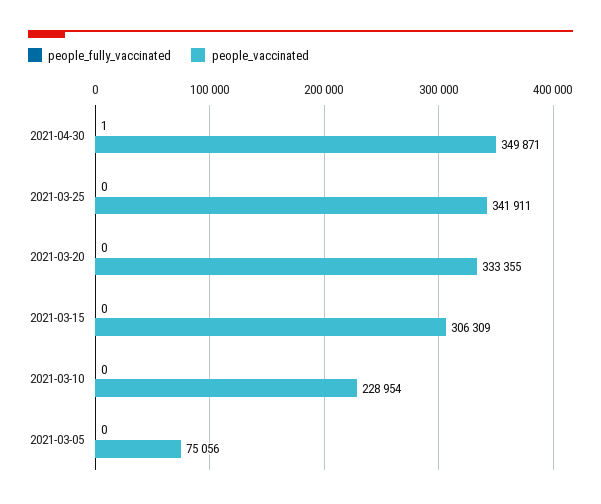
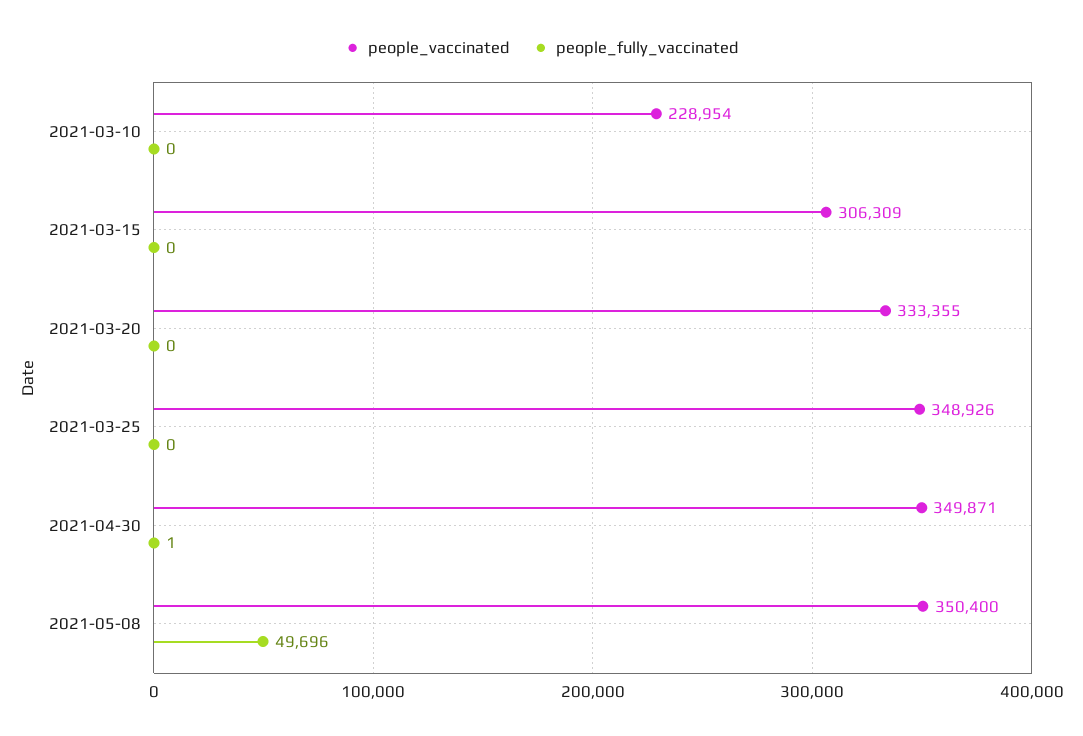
people_vaccinated, 2021-03-25: 341911 -> 348926
people_fully_vaccinated, 2021-03-05: 0 -> none
people_vaccinated, 2021-03-05: 75056 -> none
people_vaccinated, 2021-05-08: none -> 350400
people_fully_vaccinated, 2021-05-08: none -> 49696

